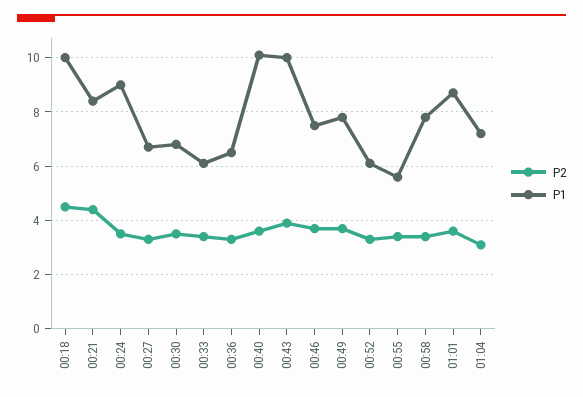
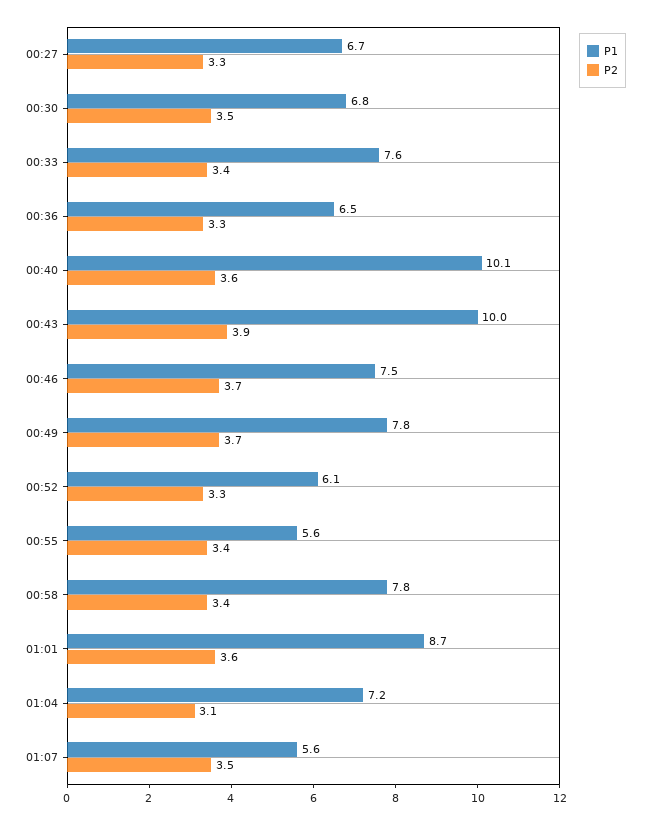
P2, 00:18: 4.5 -> none
P1, 00:18: 10 -> none
P2, 00:21: 4.5 -> none
P1, 00:21: 8.5 -> none
P2, 00:24: 3.5 -> none
P1, 00:24: 9 -> none
P1, 00:33: 6 -> 7.6
P1, 01:07: none -> 5.6
P2, 01:07: none -> 3.5

